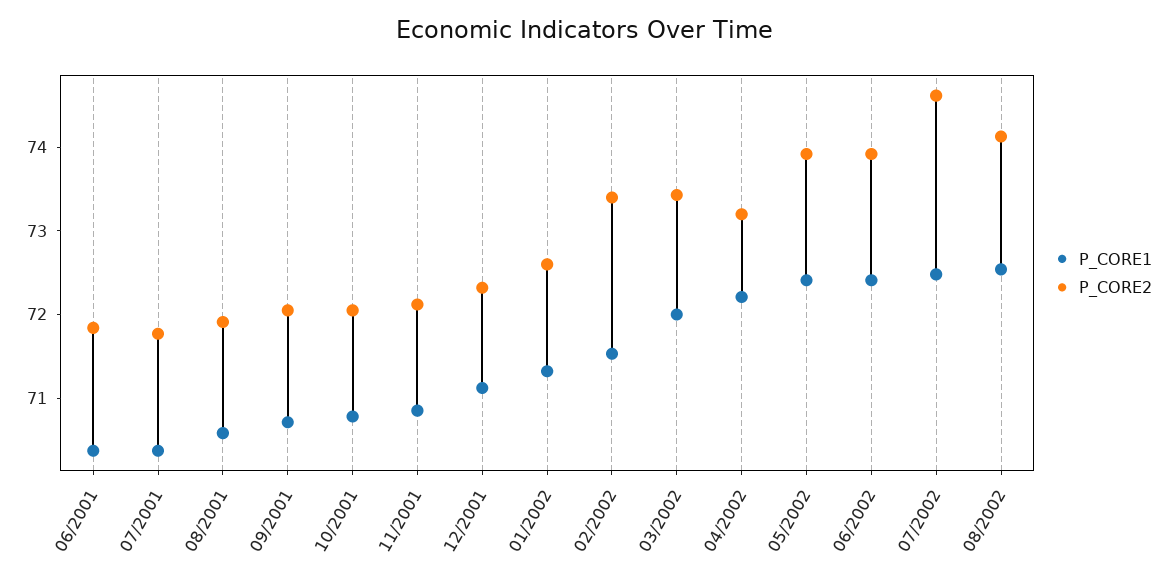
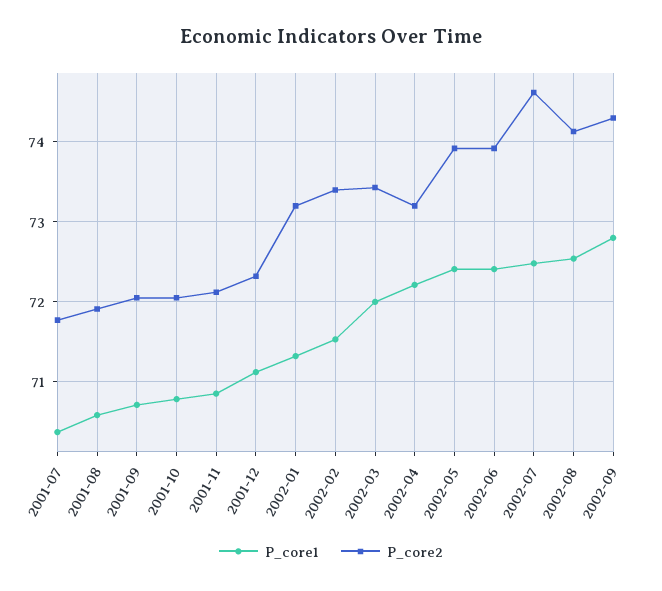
P_CORE1, 06/2001: 70.4 -> none
P_CORE2, 06/2001: 71.8 -> none
P_CORE2, 01/2002: 72.6 -> 73.2
P_CORE1, 2002-09: none -> 72.8
P_CORE2, 2002-09: none -> 74.3

